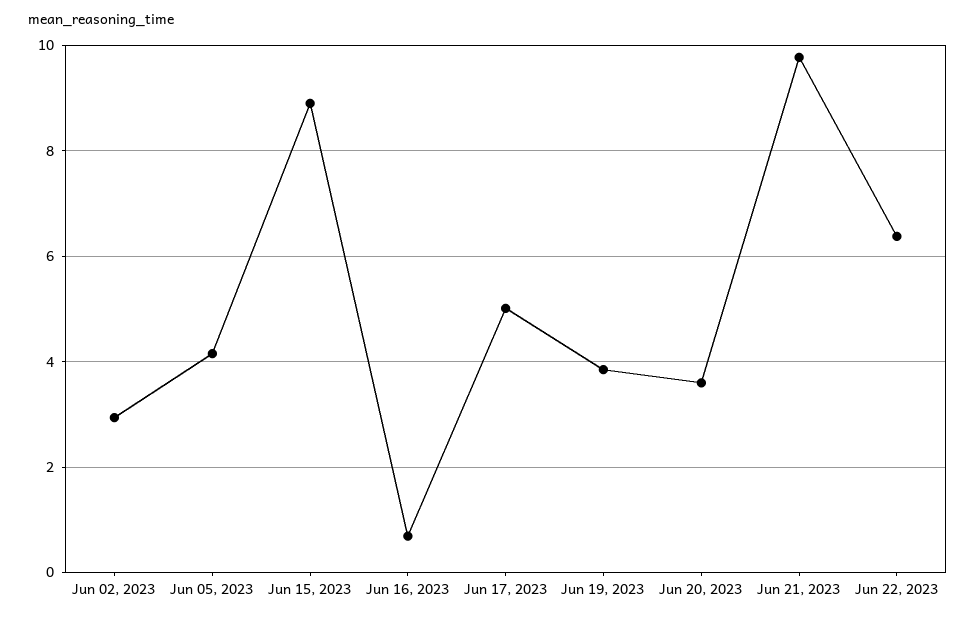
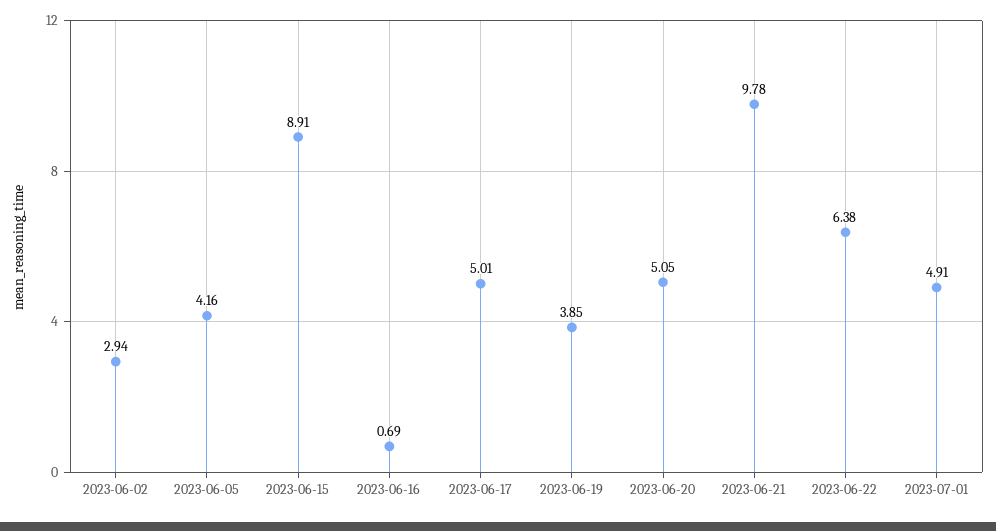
Jun 20, 2023: 3.6 -> 5.05
2023-07-01: none -> 4.91

